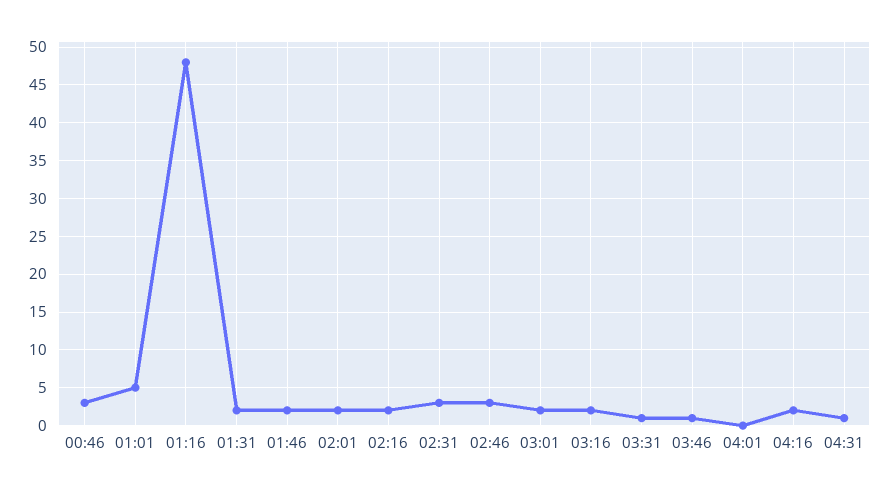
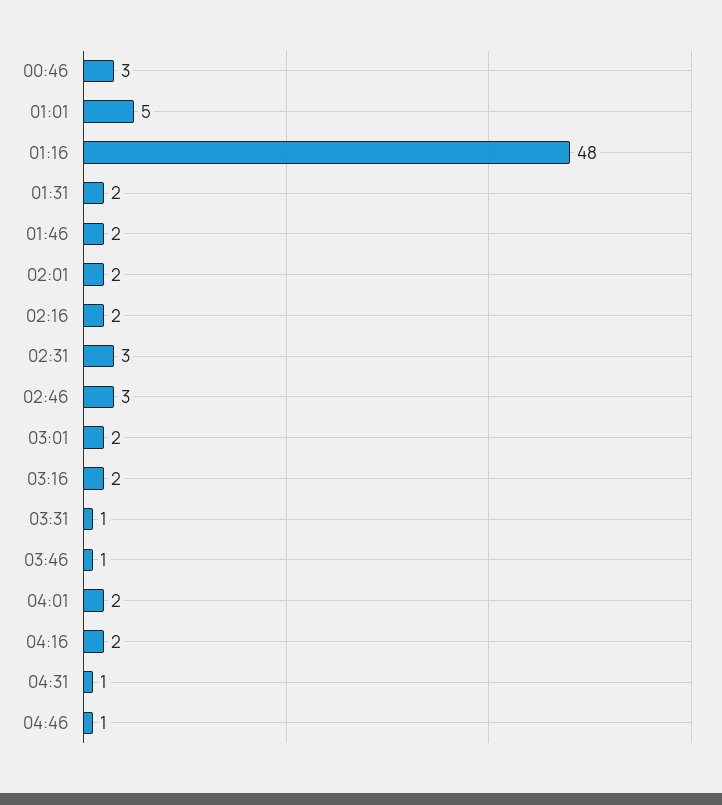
04:01: 0 -> 2
04:46: none -> 1

